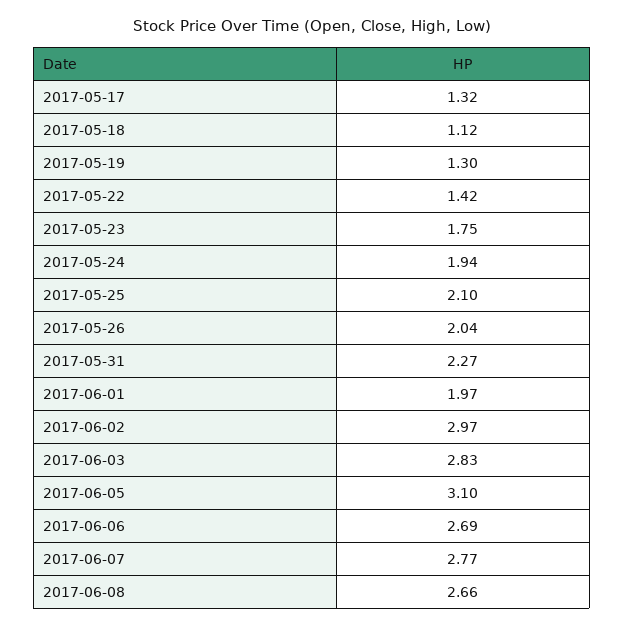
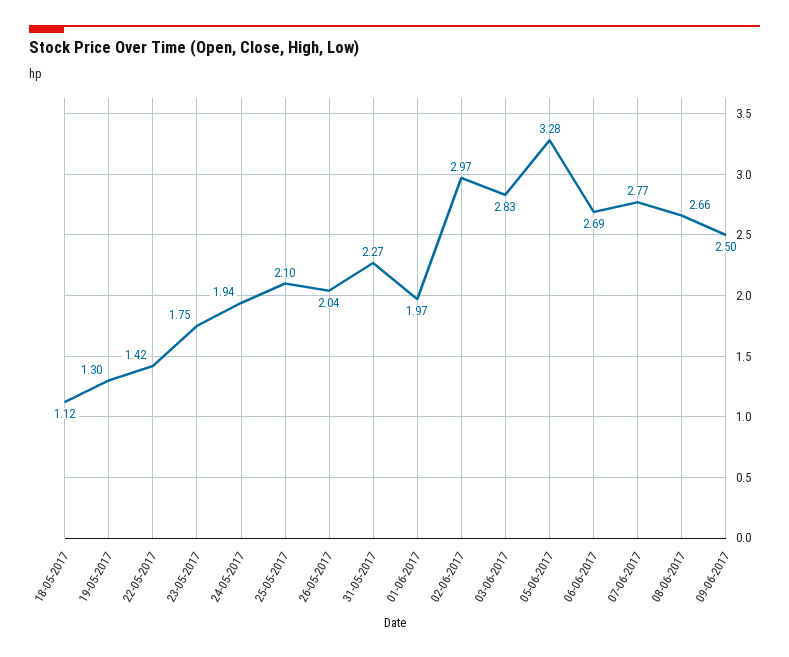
2017-05-17: 1.32 -> none
2017-06-05: 3.1 -> 3.28
09-06-2017: none -> 2.5

